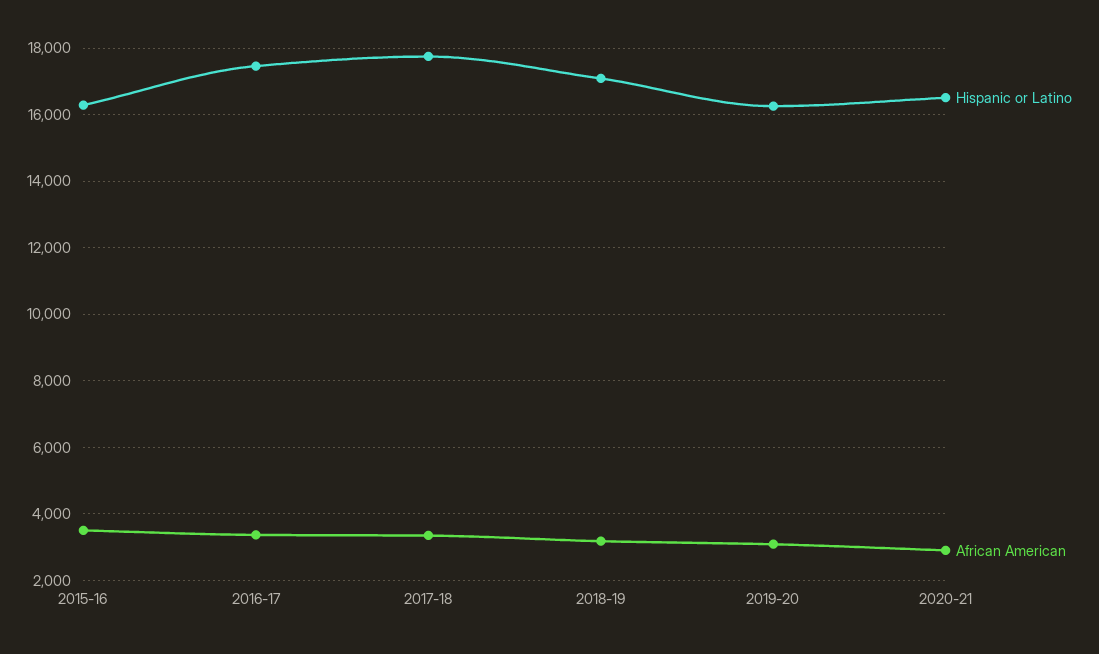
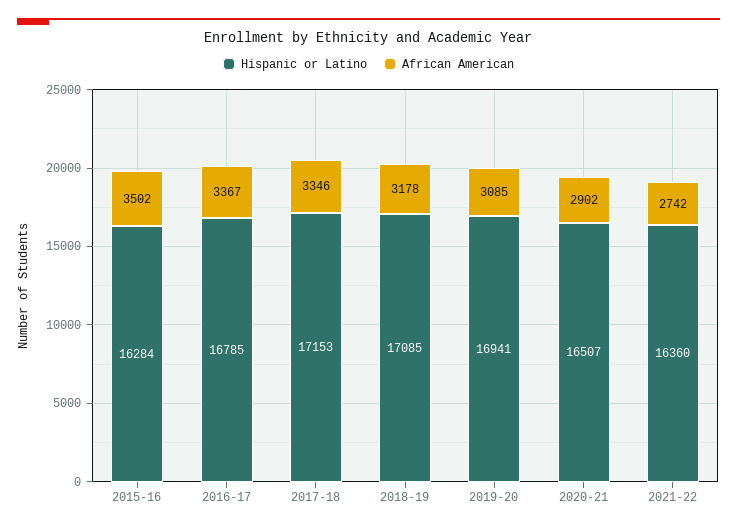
Hispanic or Latino, 2016-17: 17400 -> 16785
Hispanic or Latino, 2017-18: 17800 -> 17153
Hispanic or Latino, 2019-20: 16200 -> 16941
Hispanic or Latino, 2021-22: none -> 16360
African American, 2021-22: none -> 2742

